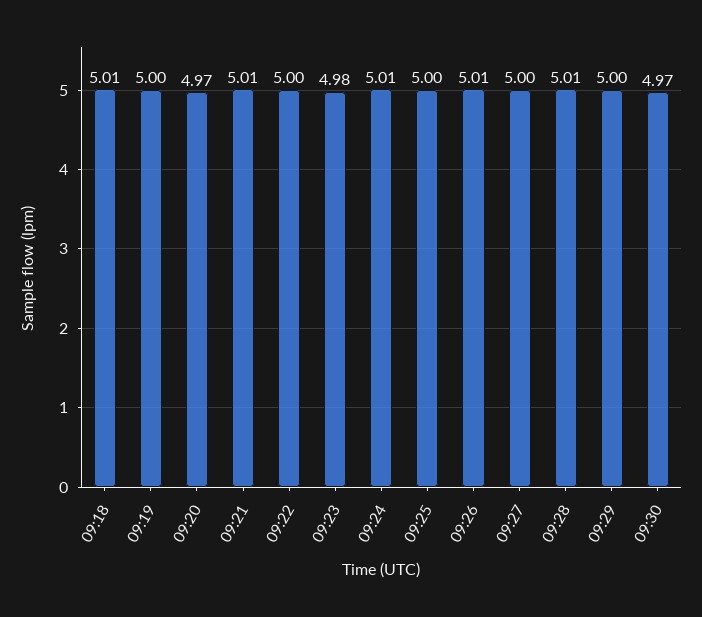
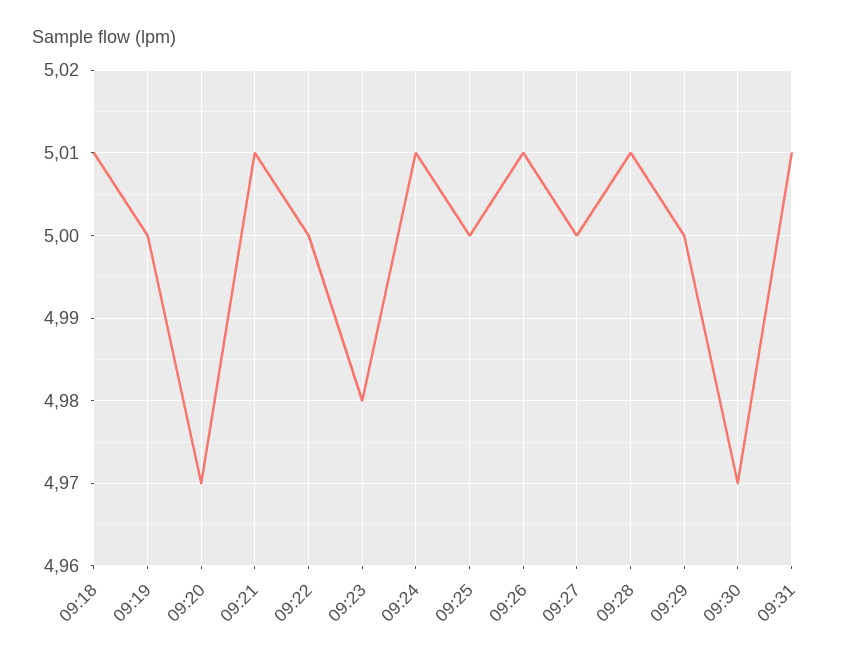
09:31: none -> 5.01

